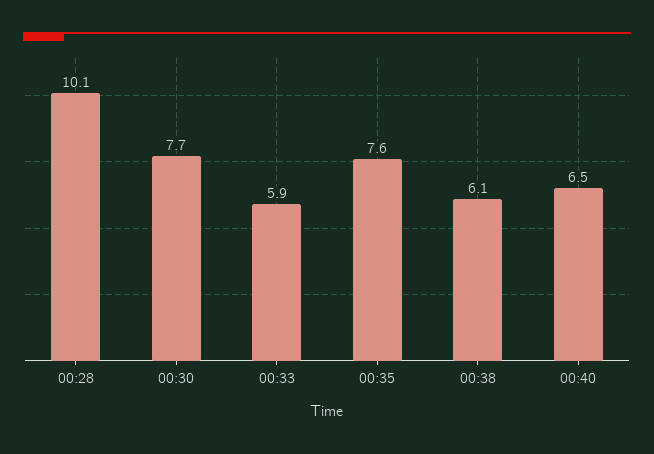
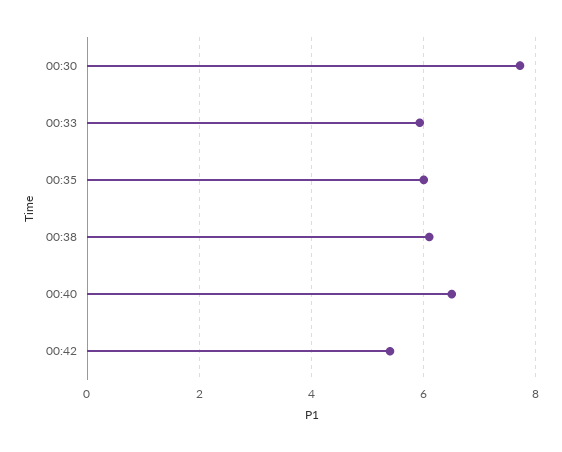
00:28: 10.1 -> none
00:35: 7.6 -> 6
00:42: none -> 5.4

